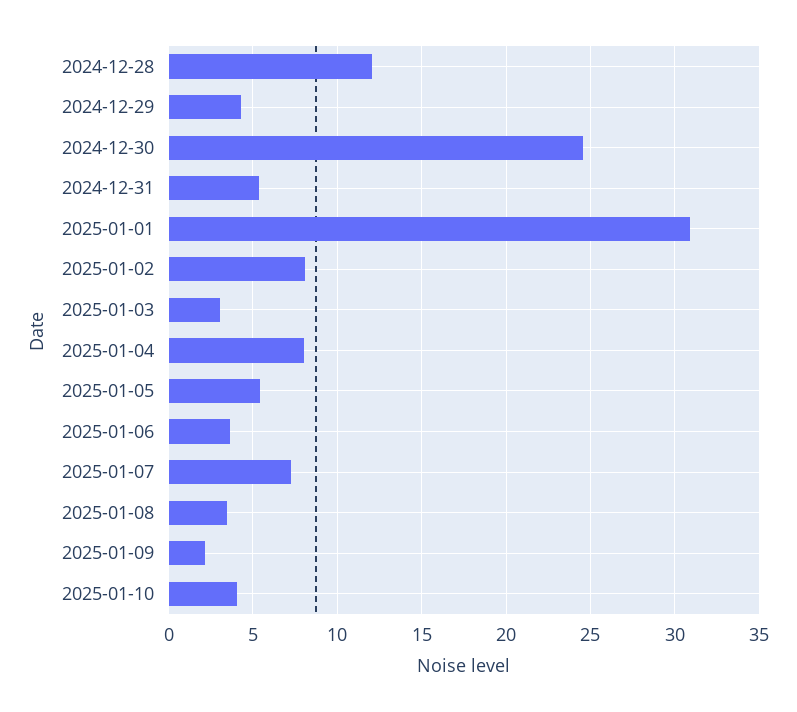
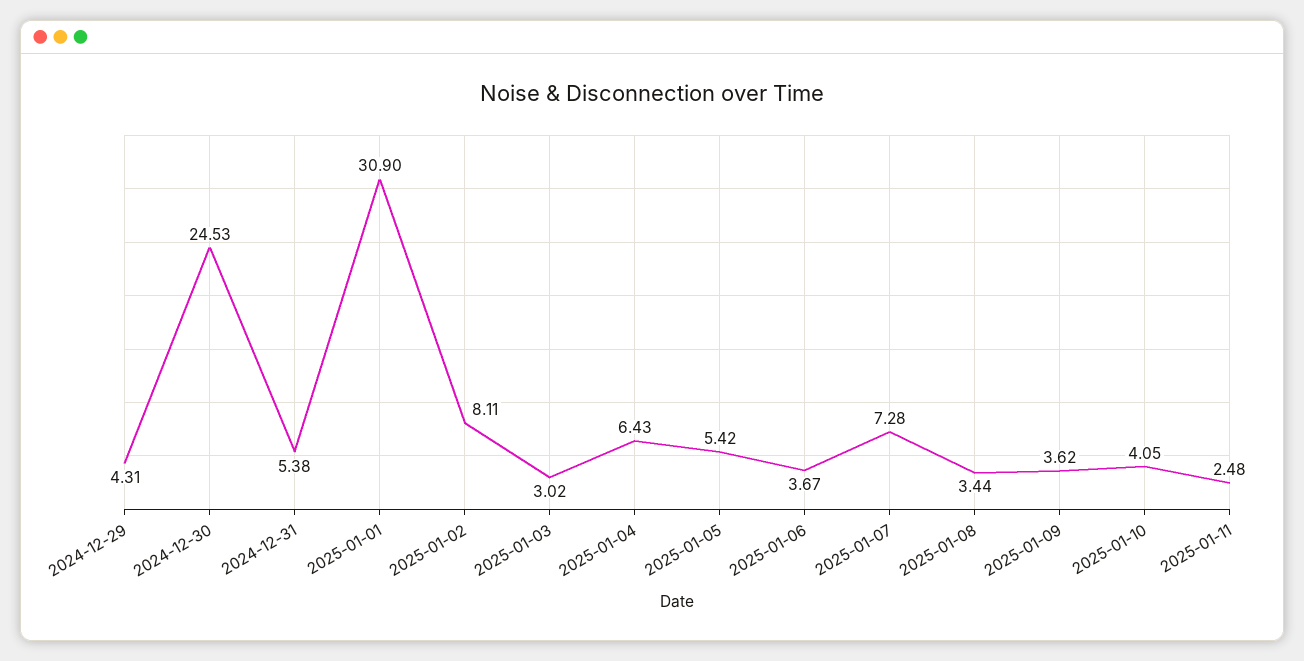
2024-12-28: 12 -> none
2025-01-04: 8 -> 6.43
2025-01-09: 2 -> 3.62
2025-01-11: none -> 2.48

